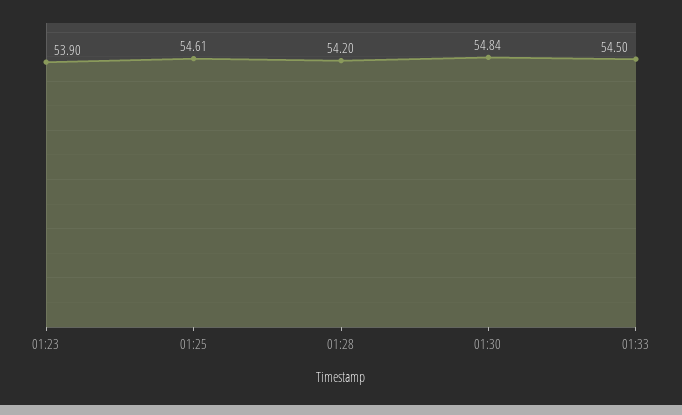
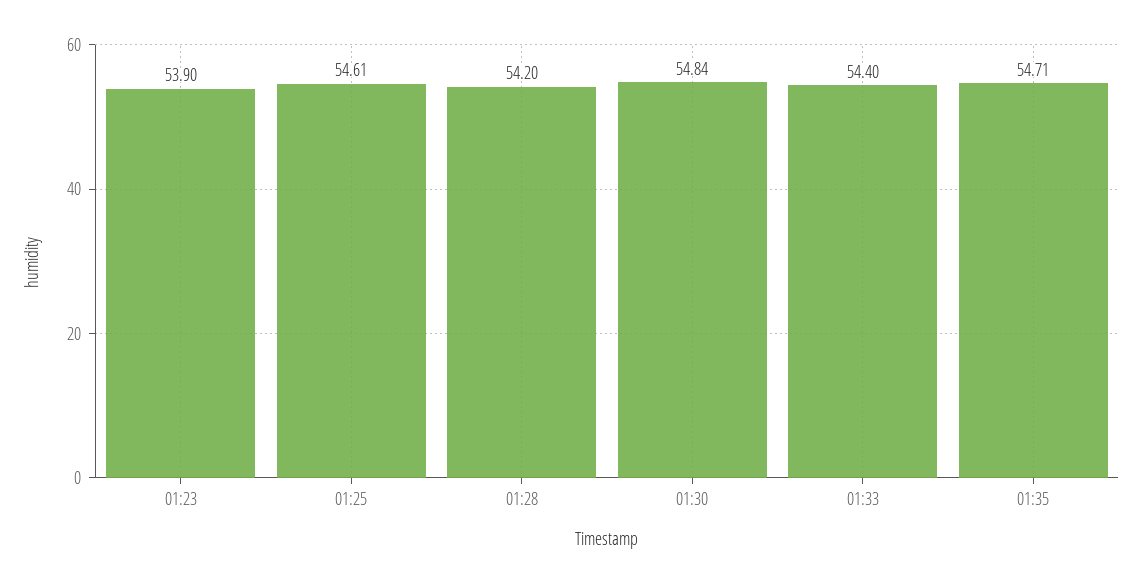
01:33: 54.5 -> 54.4
01:35: none -> 54.71

